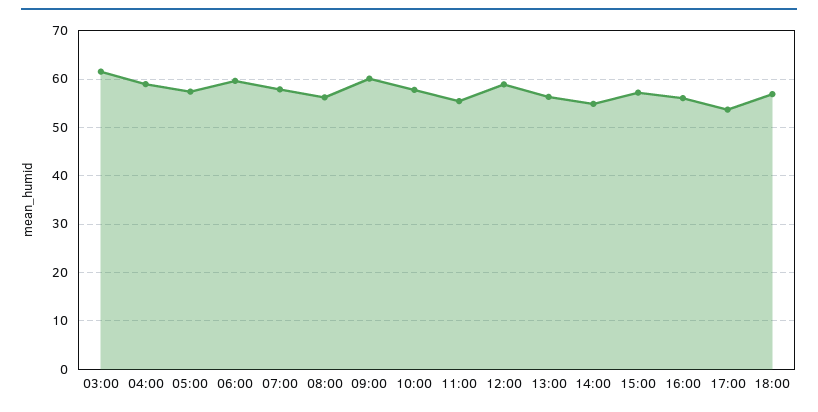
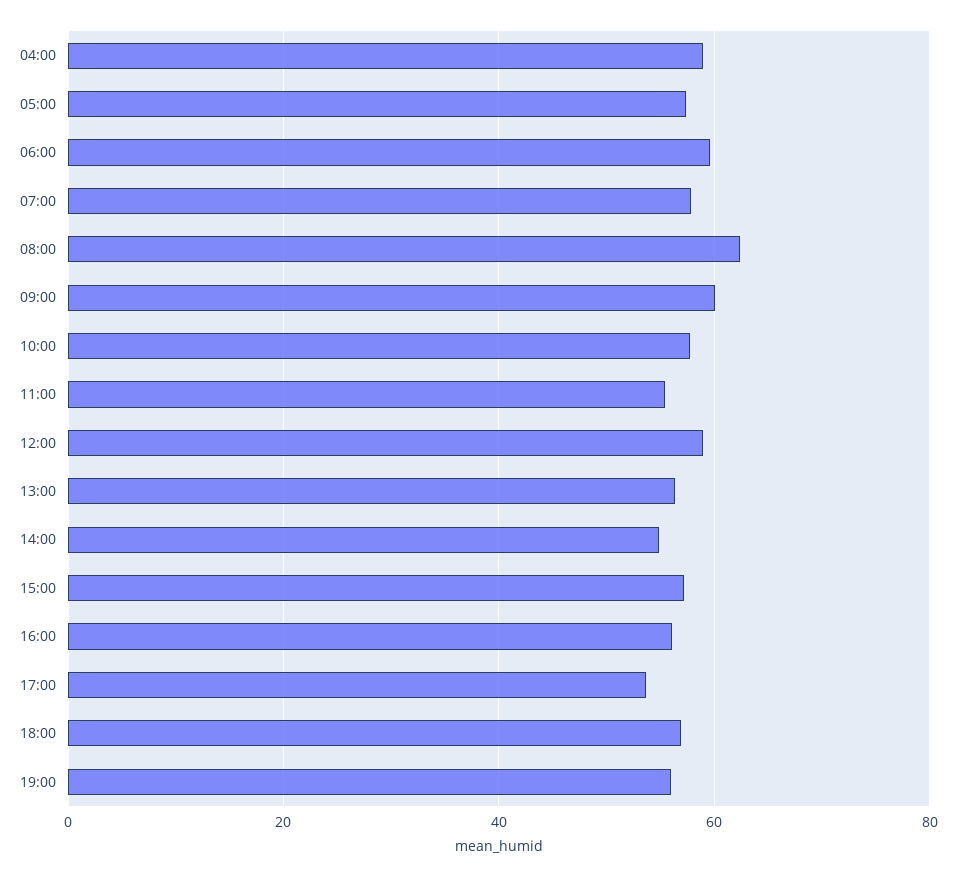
03:00: 62 -> none
08:00: 56 -> 62
19:00: none -> 56

